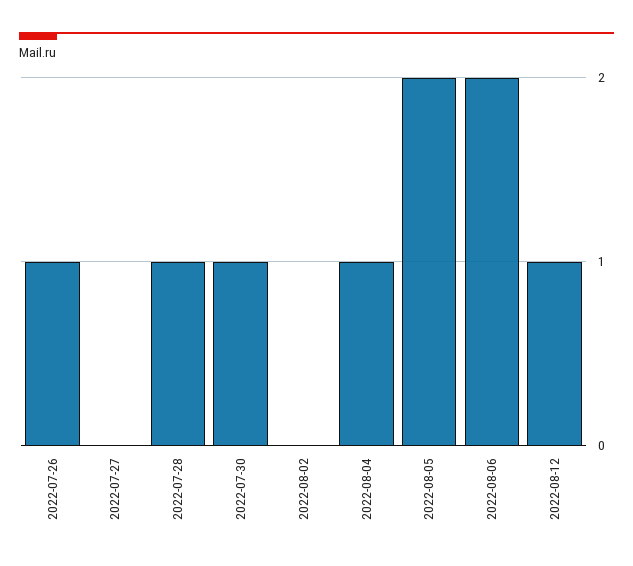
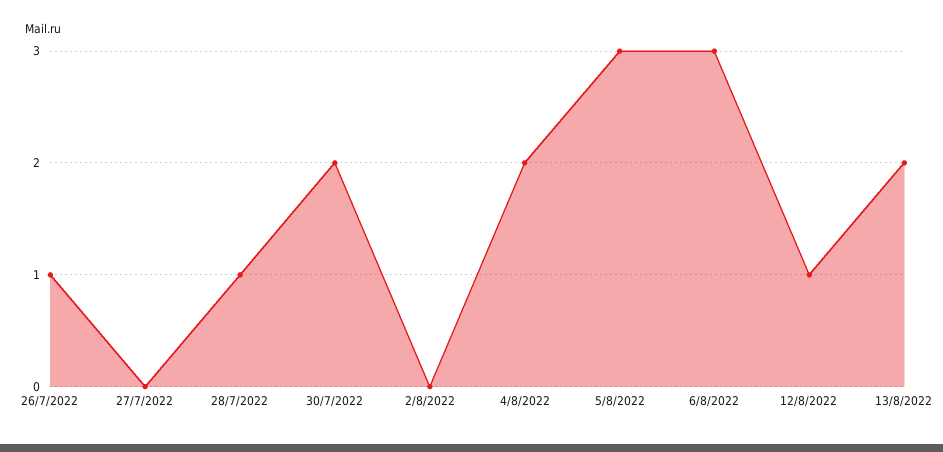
2022-07-30: 1 -> 2
2022-08-04: 1 -> 2
2022-08-05: 2 -> 3
2022-08-06: 2 -> 3
13/8/2022: none -> 2

